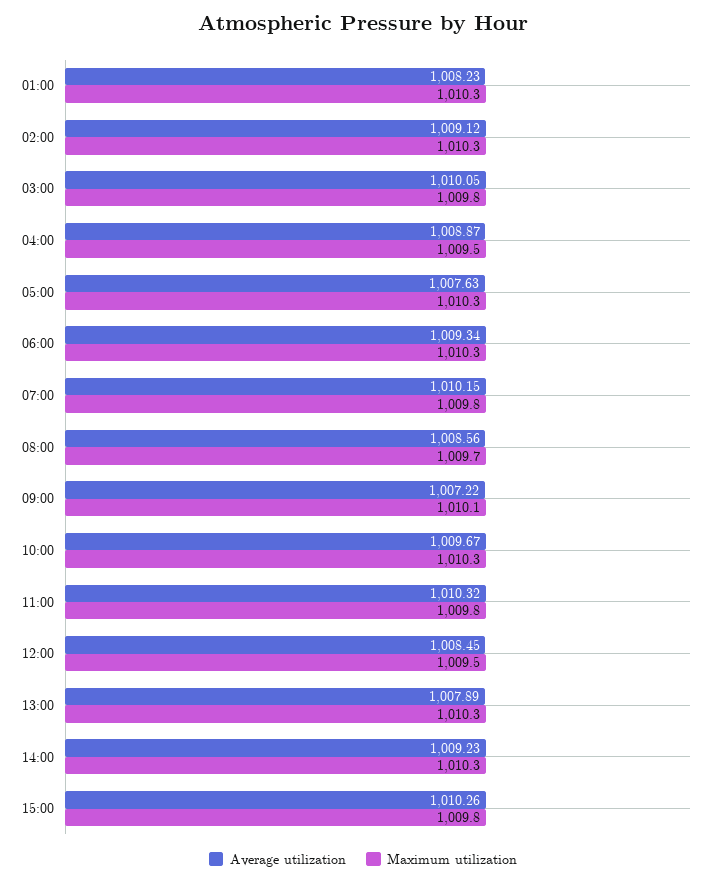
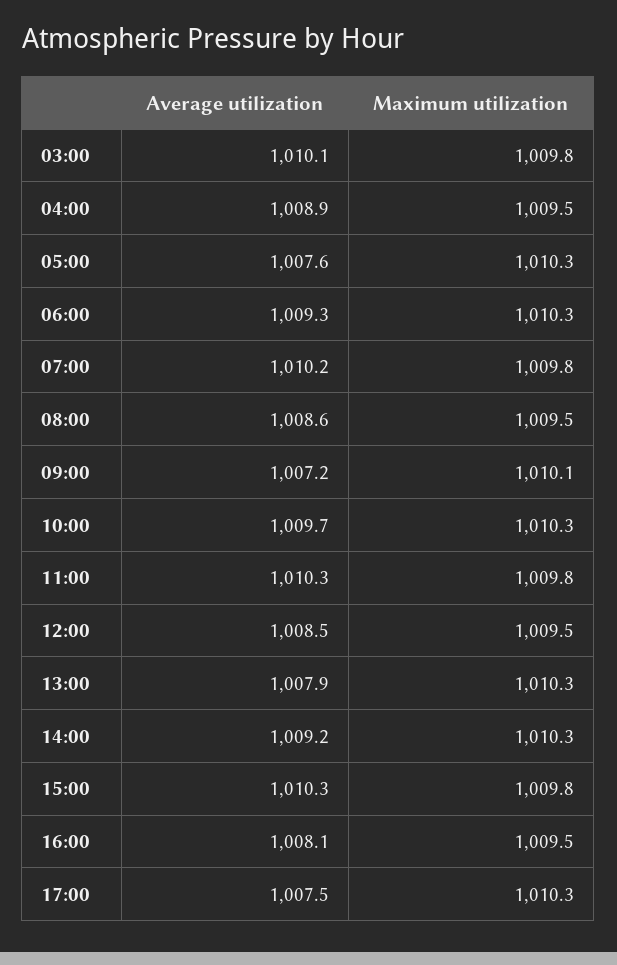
Average utilization, 01:00: 1008.23 -> none
Maximum utilization, 01:00: 1010.3 -> none
Average utilization, 02:00: 1009.12 -> none
Maximum utilization, 02:00: 1010.3 -> none
Maximum utilization, 08:00: 1009.7 -> 1009.5
Average utilization, 16:00: none -> 1008.1
Maximum utilization, 16:00: none -> 1009.5
Average utilization, 17:00: none -> 1007.5
Maximum utilization, 17:00: none -> 1010.3

